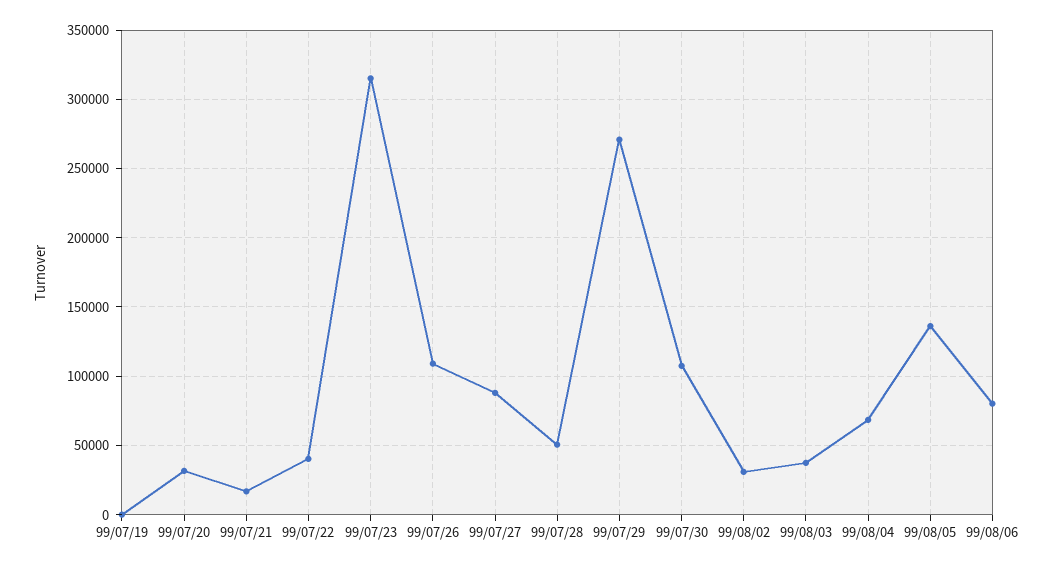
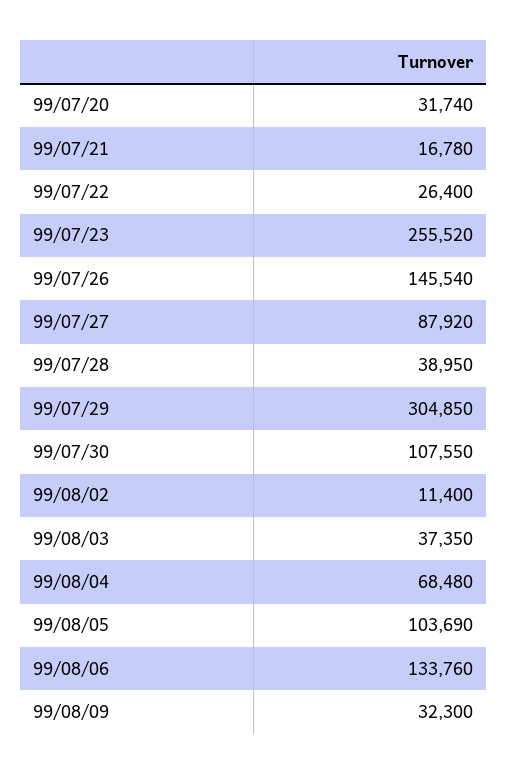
99/07/19: 0 -> none
99/07/22: 40000 -> 26400
99/07/23: 315000 -> 255520
99/07/26: 110000 -> 145540
99/07/28: 50000 -> 38950
99/07/29: 270000 -> 304850
99/08/02: 30000 -> 11400
99/08/05: 135000 -> 103690
99/08/06: 80000 -> 133760
99/08/09: none -> 32300

